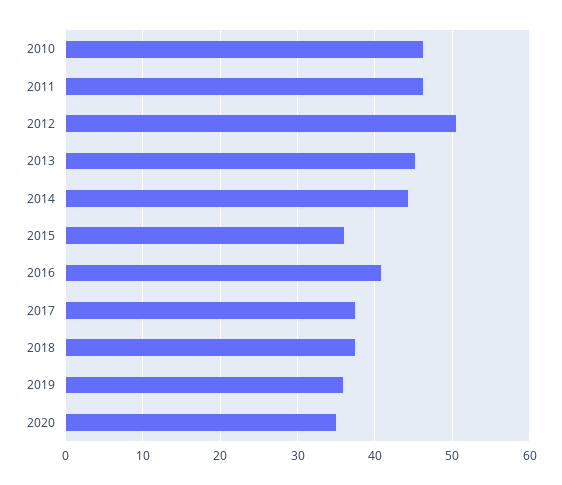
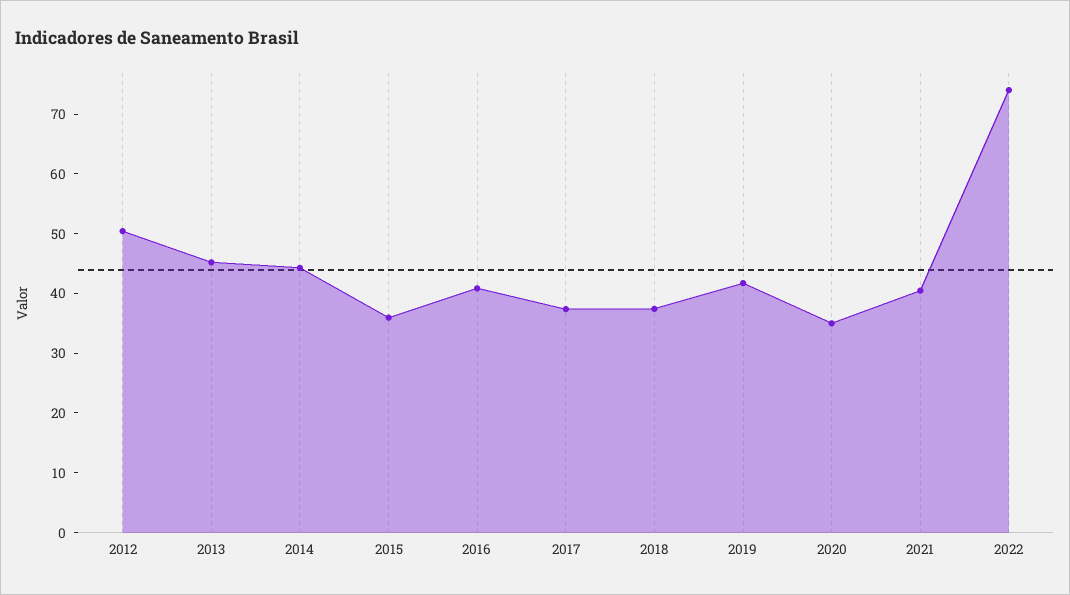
2010: 46 -> none
2011: 46 -> none
2019: 36 -> 42
2021: none -> 40
2022: none -> 74

